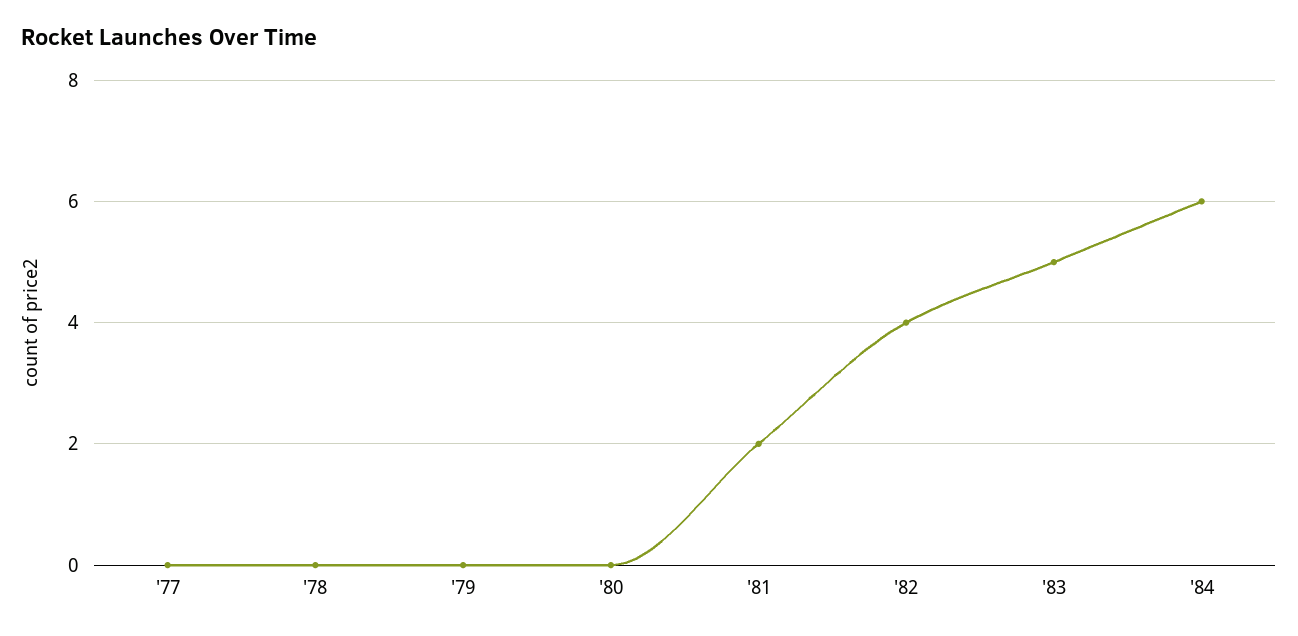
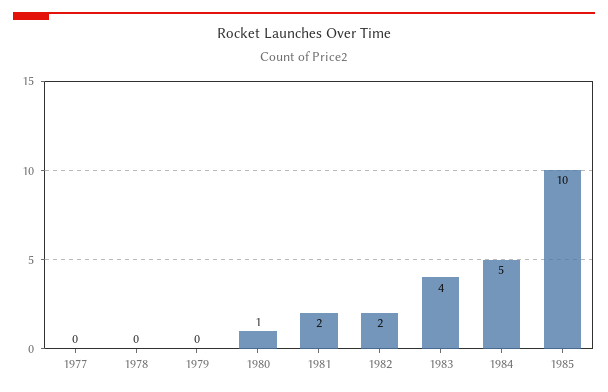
'80: 0 -> 1
'82: 4 -> 2
'83: 5 -> 4
'84: 6 -> 5
1985: none -> 10

